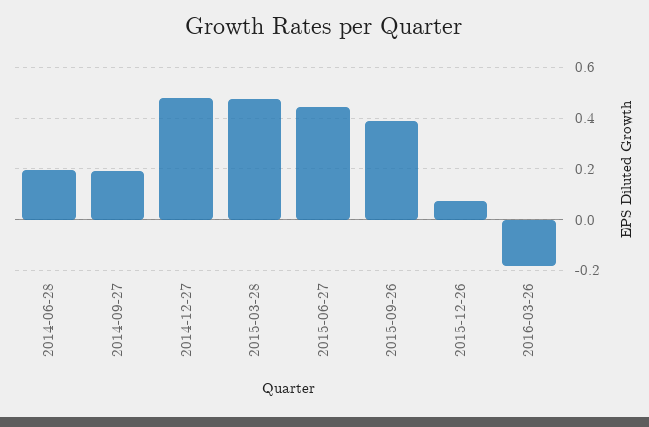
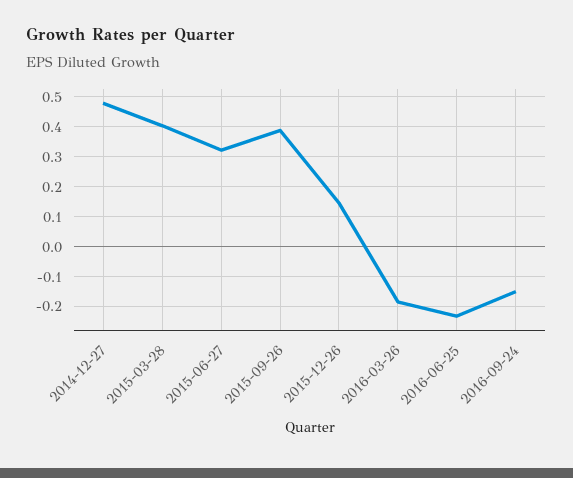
2014-06-28: 0.2 -> none
2014-09-27: 0.2 -> none
2015-03-28: 0.475 -> 0.4
2015-06-27: 0.45 -> 0.325
2015-12-26: 0.075 -> 0.15
2016-06-25: none -> -0.225
2016-09-24: none -> -0.15

